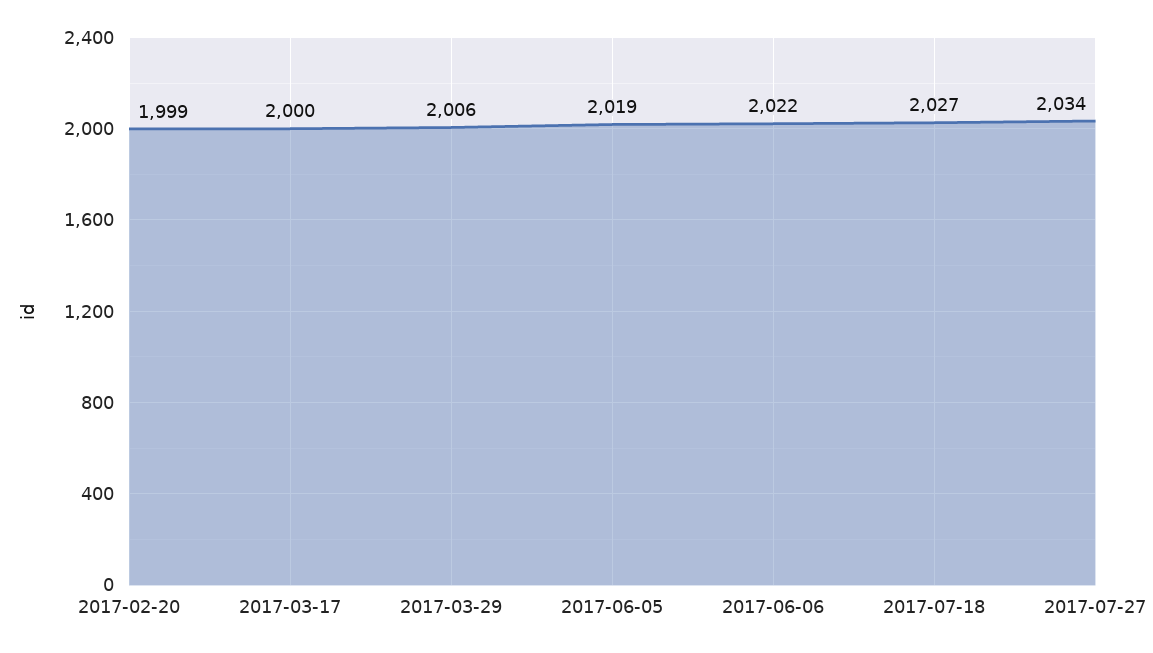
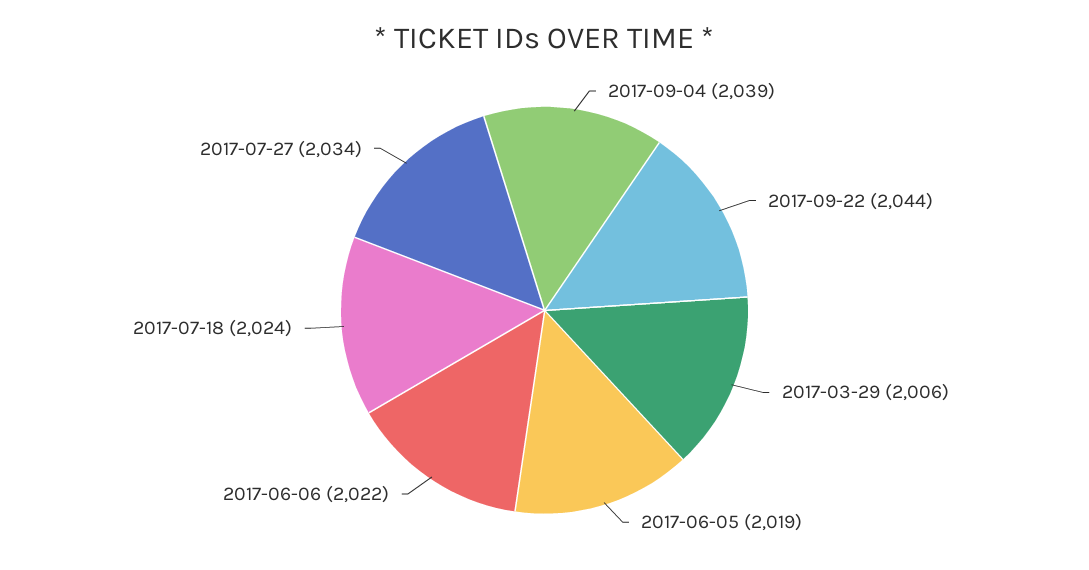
2017-02-20: 1999 -> none
2017-03-17: 2000 -> none
2017-07-18: 2027 -> 2024
2017-09-04: none -> 2039
2017-09-22: none -> 2044

